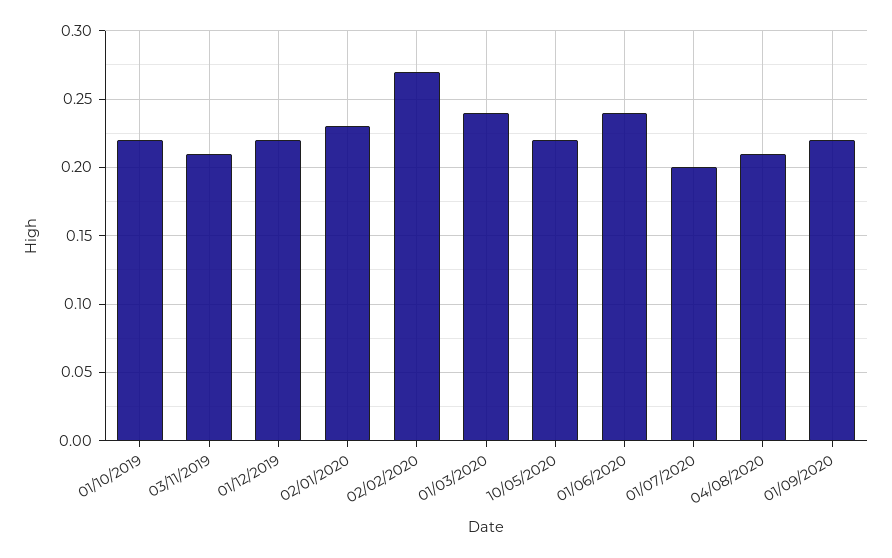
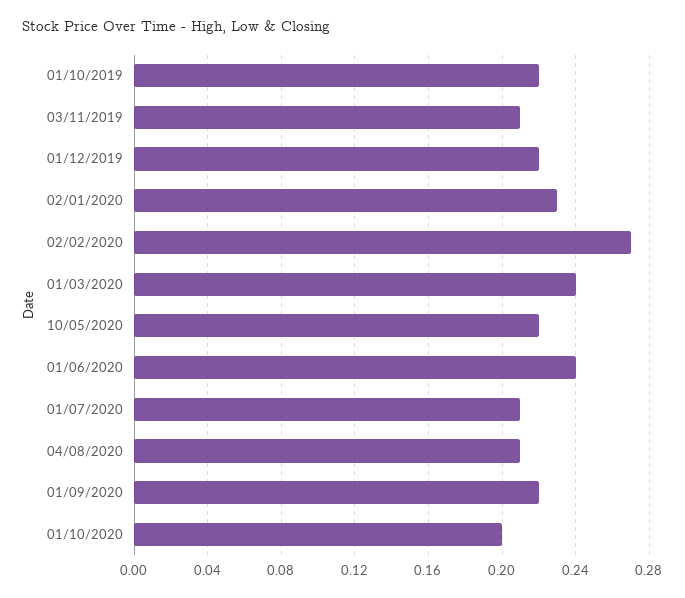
01/07/2020: 0.2 -> 0.21
01/10/2020: none -> 0.2

